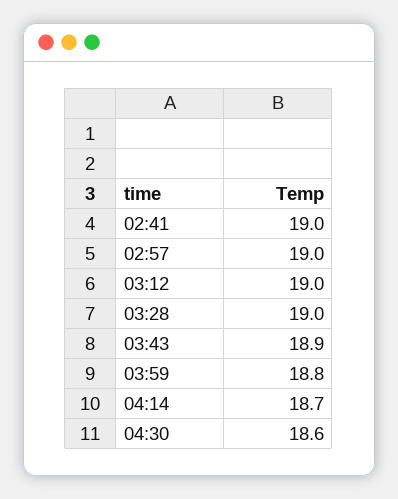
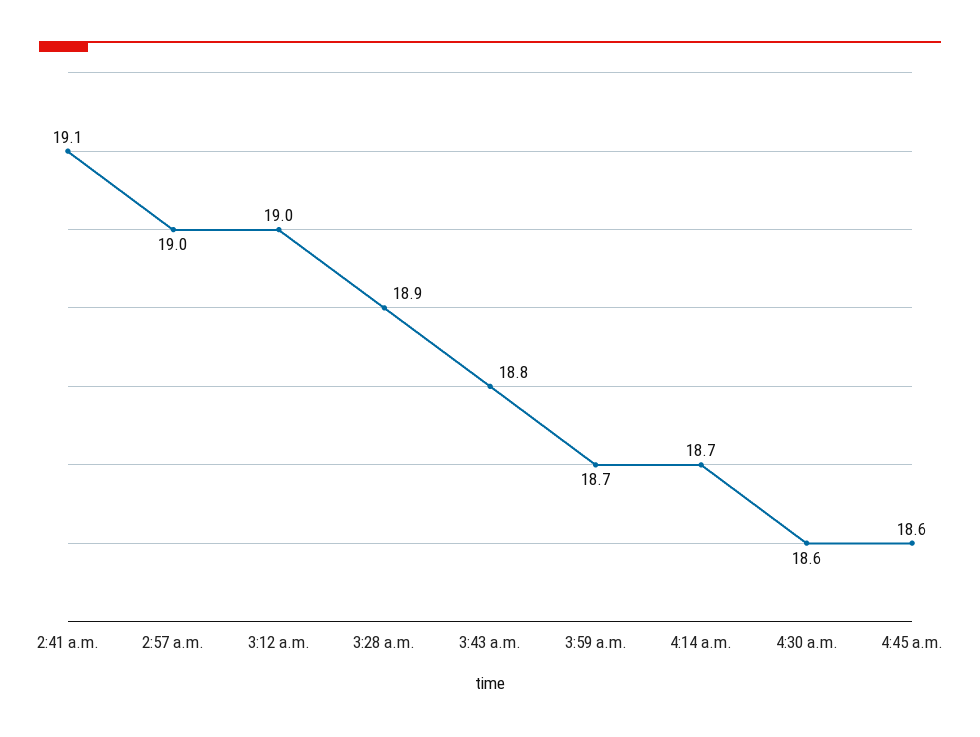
02:41: 19 -> 19.1
03:28: 19 -> 18.9
03:43: 18.9 -> 18.8
03:59: 18.8 -> 18.7
4:45 a.m.: none -> 18.6

